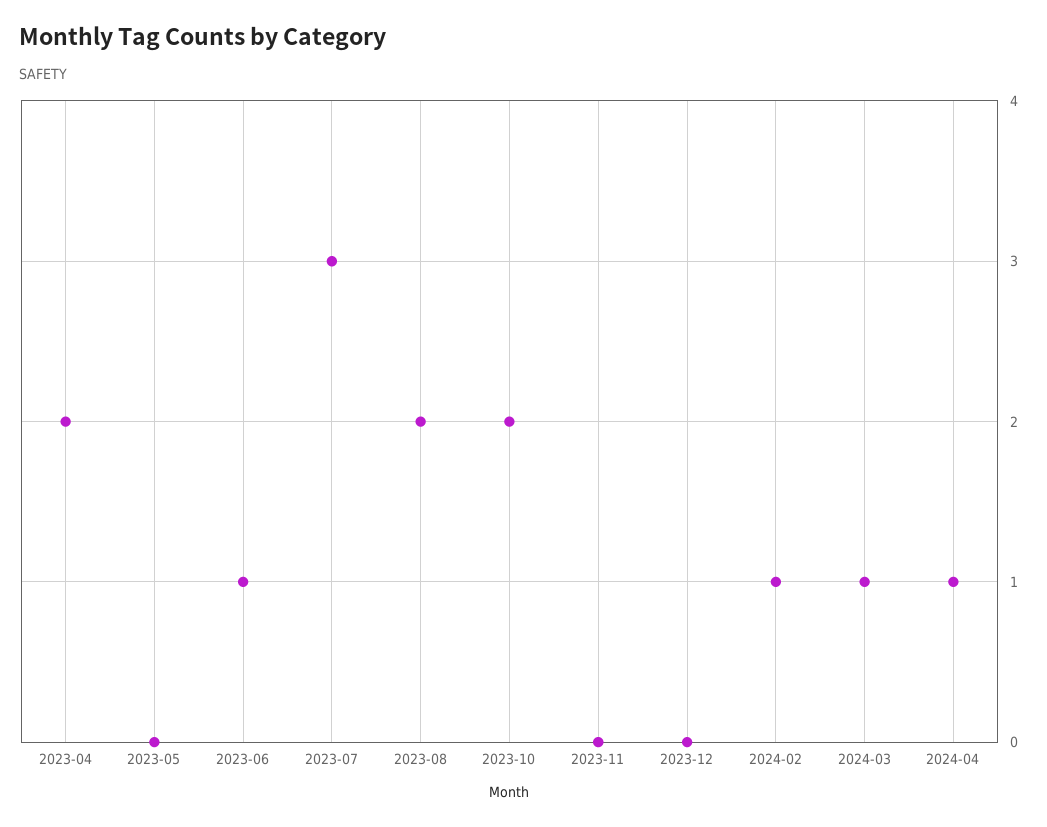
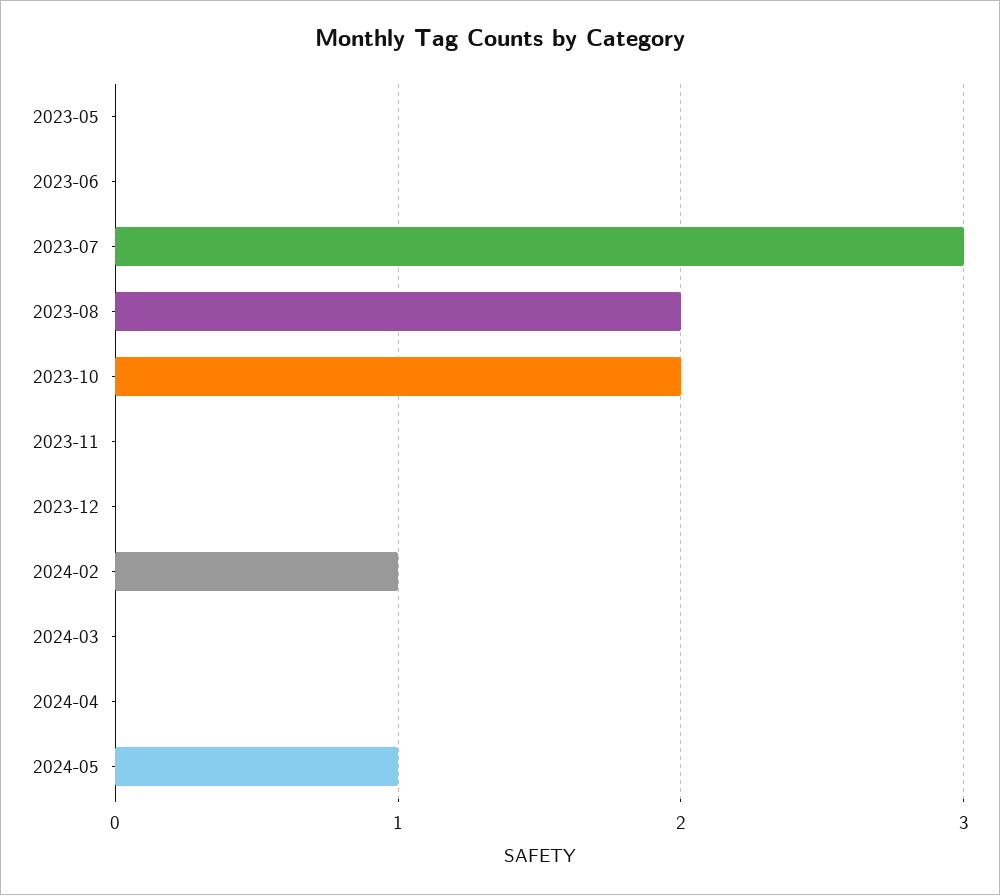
2023-04: 2 -> none
2023-06: 1 -> 0
2024-03: 1 -> 0
2024-04: 1 -> 0
2024-05: none -> 1

